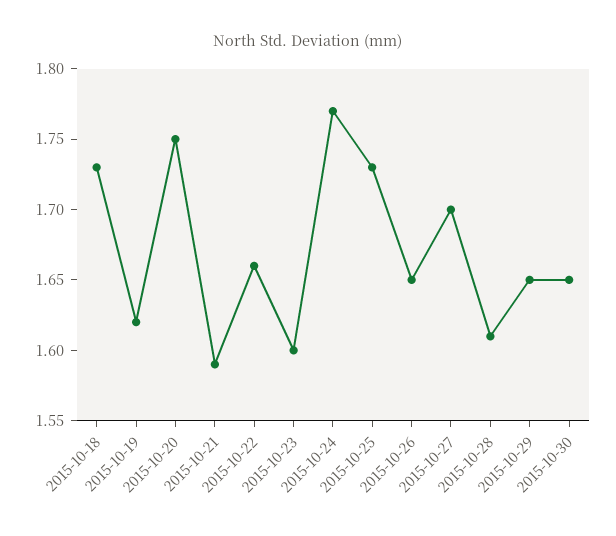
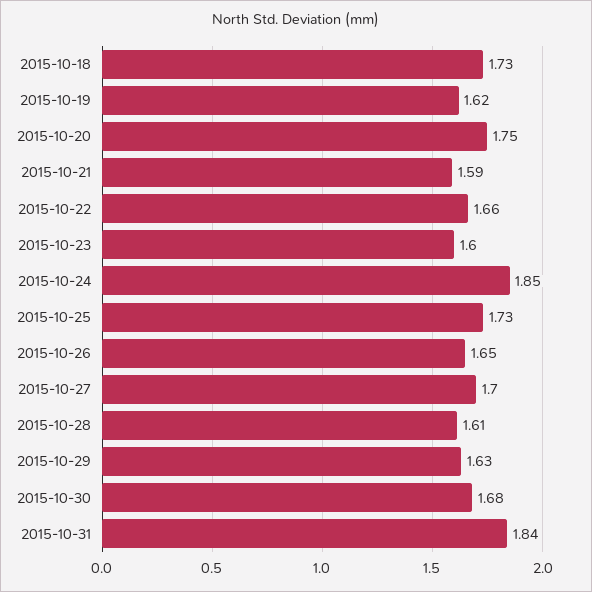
2015-10-24: 1.77 -> 1.85
2015-10-29: 1.65 -> 1.63
2015-10-30: 1.65 -> 1.68
2015-10-31: none -> 1.84

